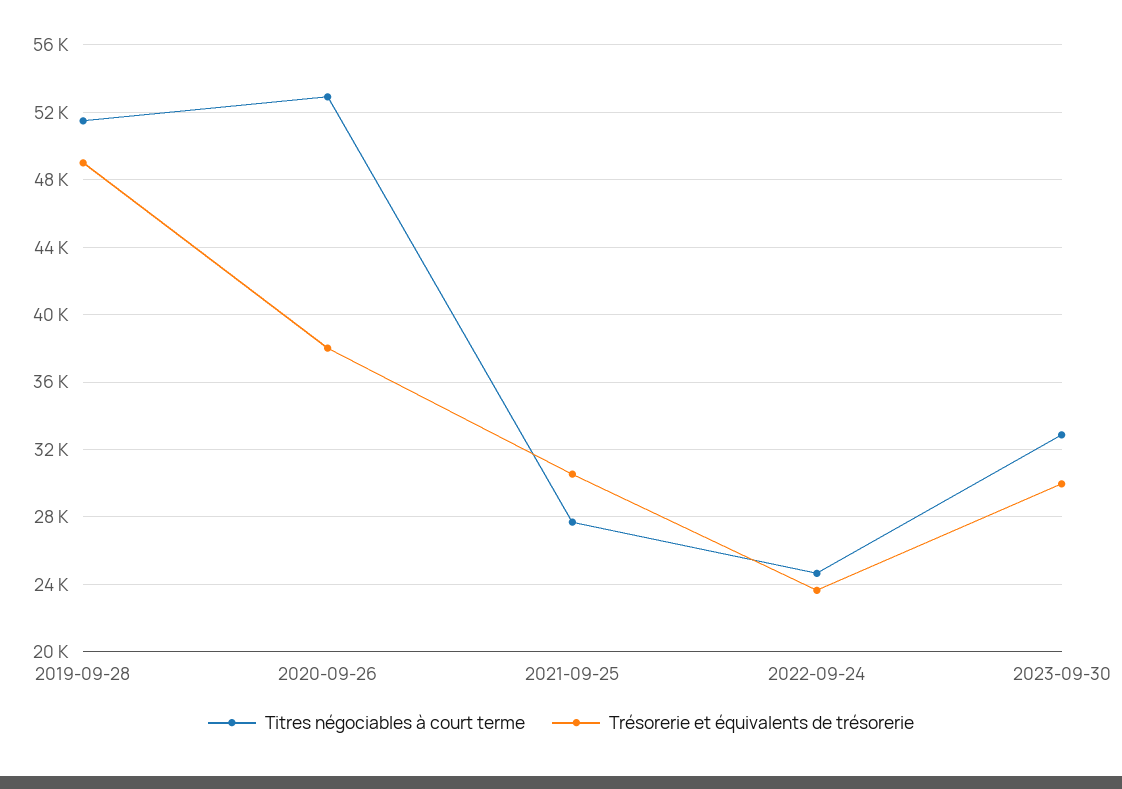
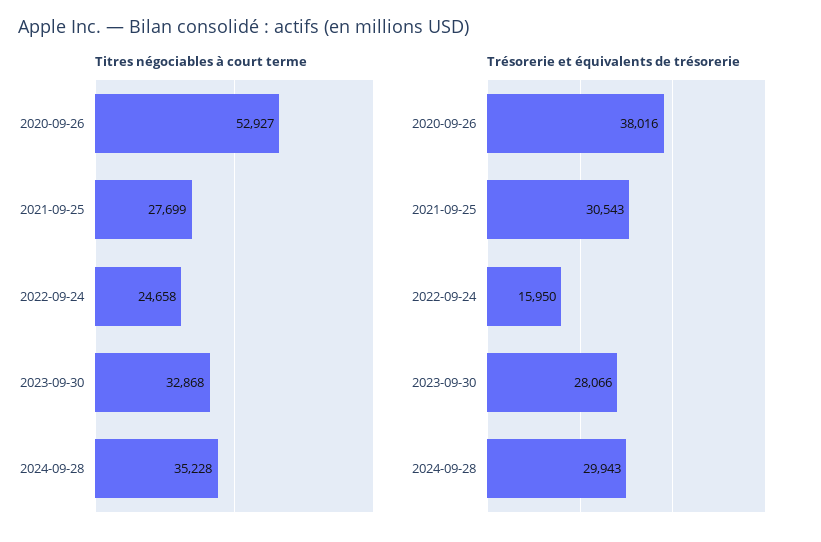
Titres négociables à court terme, 2019-09-28: 51500 -> none
Trésorerie et équivalents de trésorerie, 2019-09-28: 49000 -> none
Trésorerie et équivalents de trésorerie, 2022-09-24: 23500 -> 15950
Trésorerie et équivalents de trésorerie, 2023-09-30: 30000 -> 28066
Titres négociables à court terme, 2024-09-28: none -> 35228
Trésorerie et équivalents de trésorerie, 2024-09-28: none -> 29943

